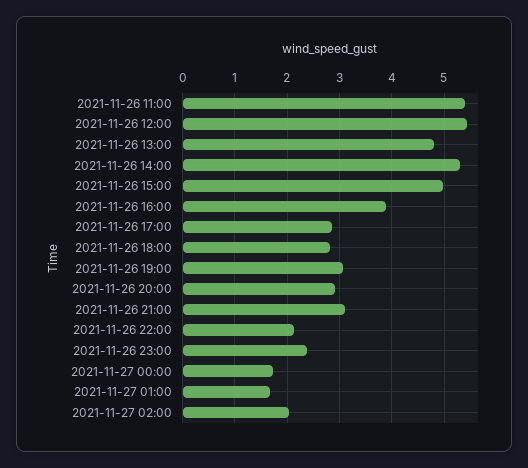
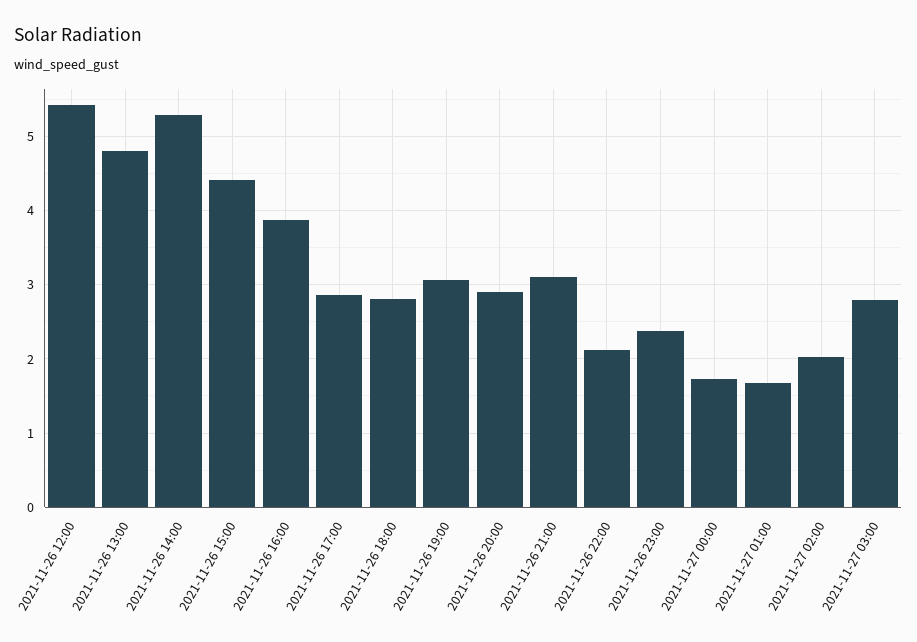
2021-11-26 11:00: 5.4 -> none
2021-11-26 15:00: 5 -> 4.4
2021-11-27 03:00: none -> 2.8

